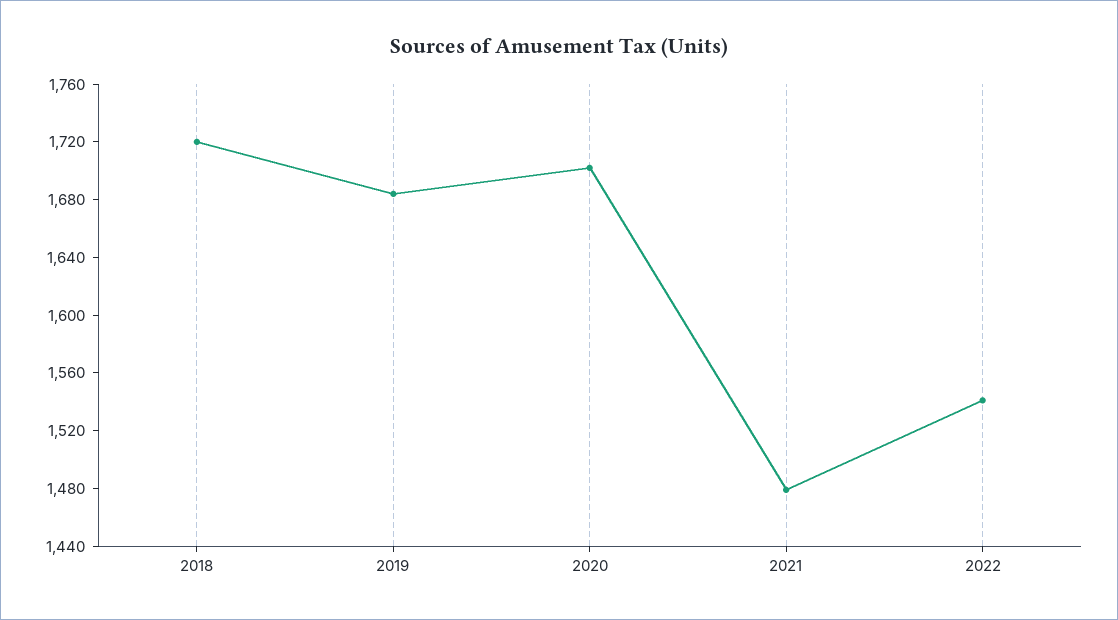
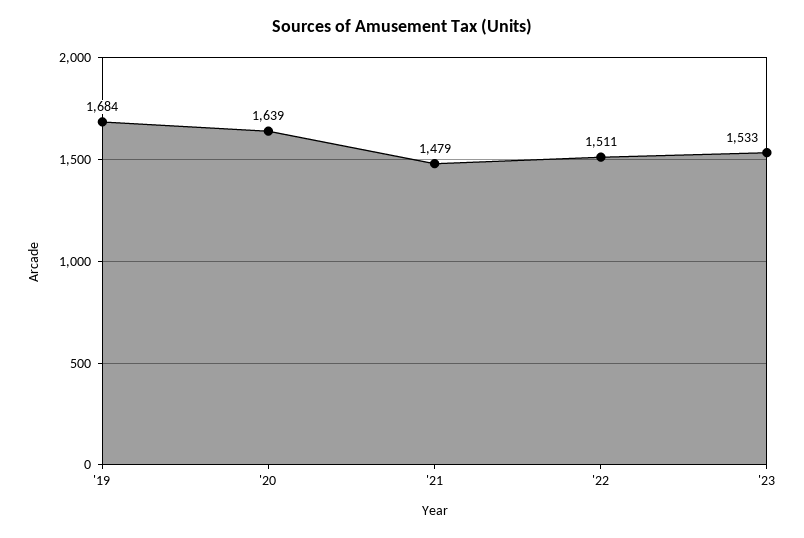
2018: 1720 -> none
2020: 1700 -> 1639
2022: 1540 -> 1511
'23: none -> 1533

